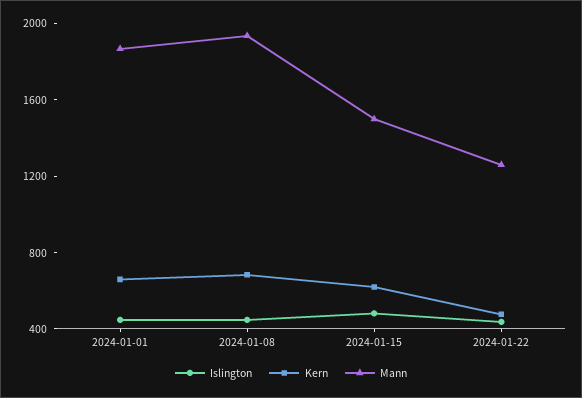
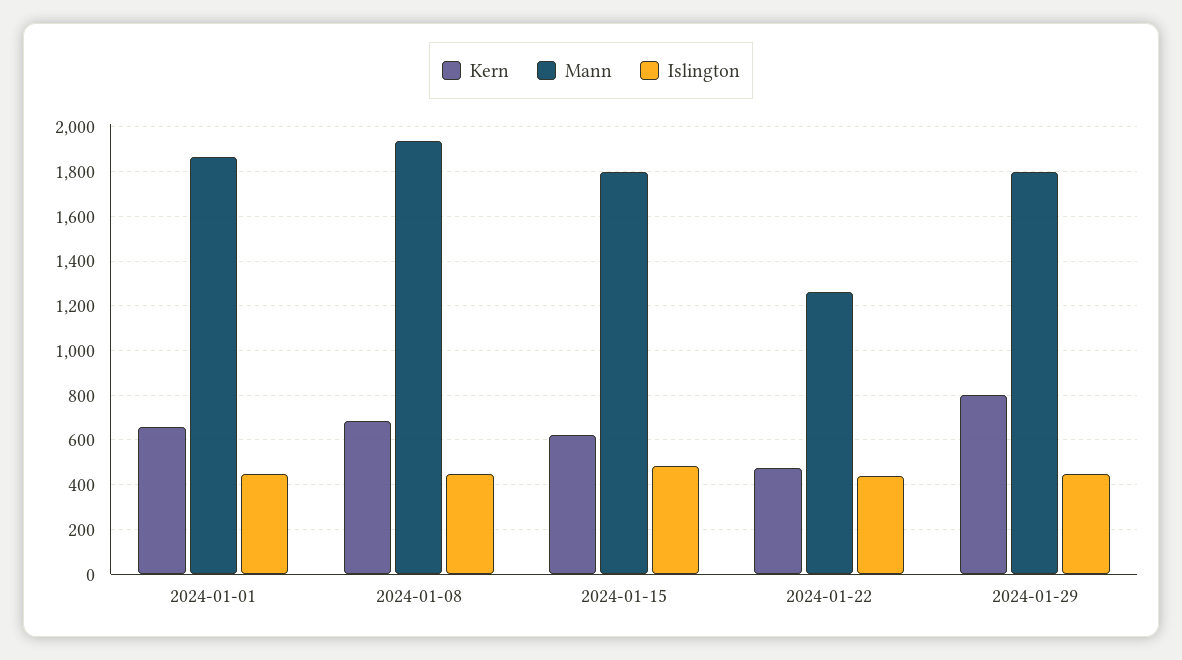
Mann, 2024-01-15: 1500 -> 1800
Kern, 2024-01-29: none -> 800
Mann, 2024-01-29: none -> 1800
Islington, 2024-01-29: none -> 450

